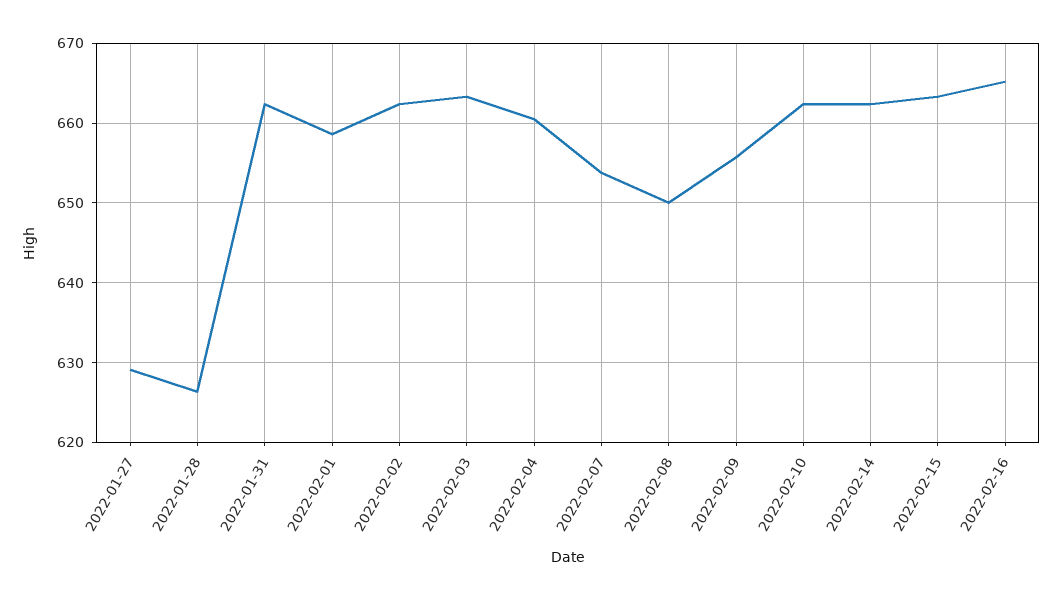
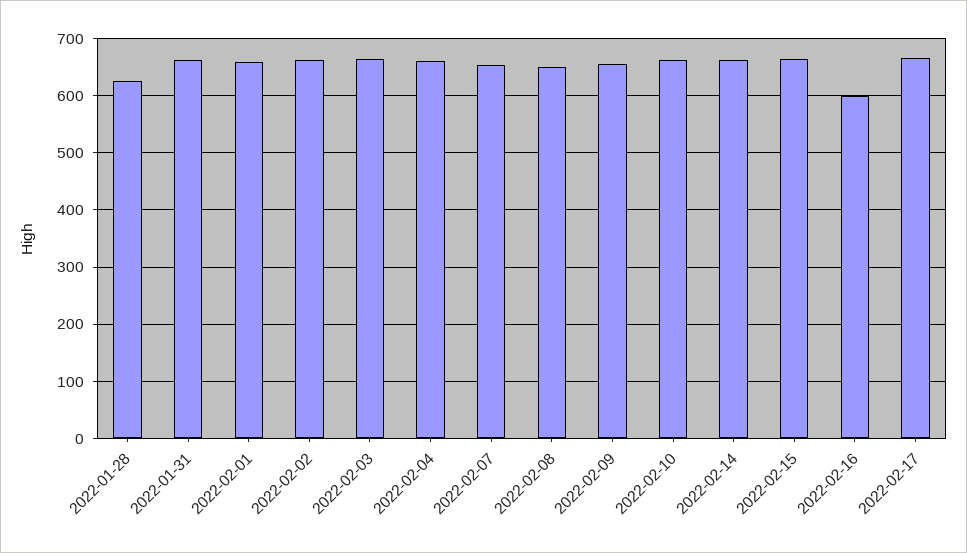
2022-01-27: 629 -> none
2022-02-16: 665 -> 600
2022-02-17: none -> 660

